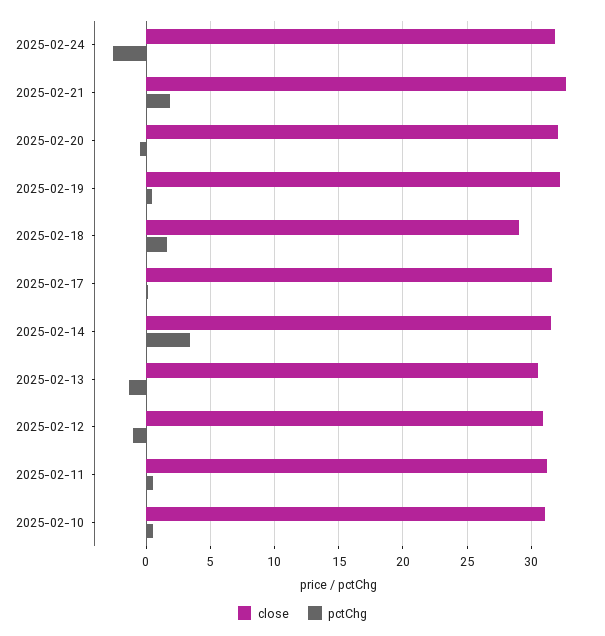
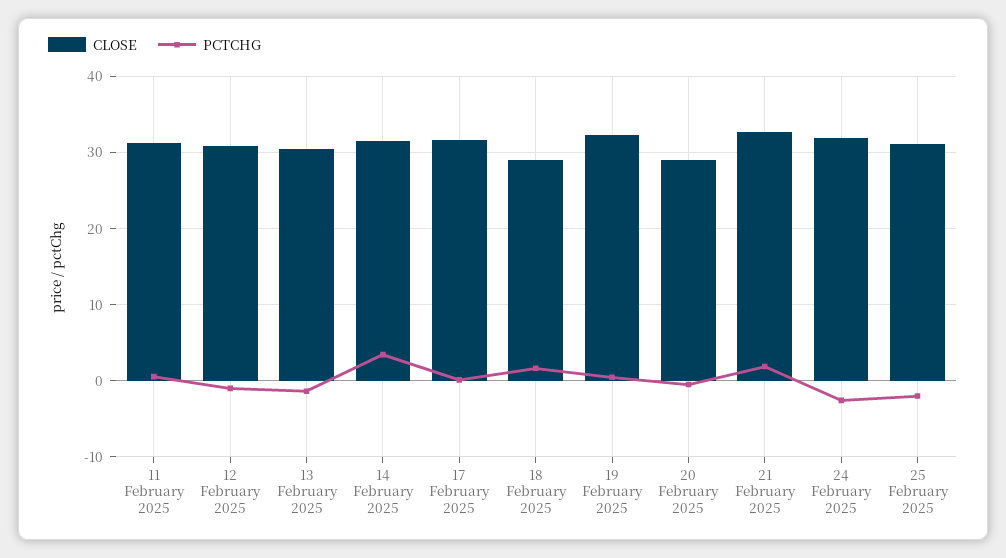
close, 2025-02-20: 32 -> 29
close, 2025-02-10: 31 -> none
pctChg, 2025-02-10: 0.5 -> none
close, 25 February 2025: none -> 31
pctChg, 25 February 2025: none -> -2

